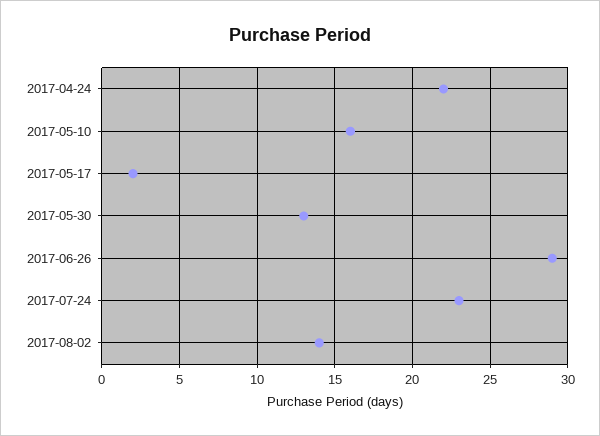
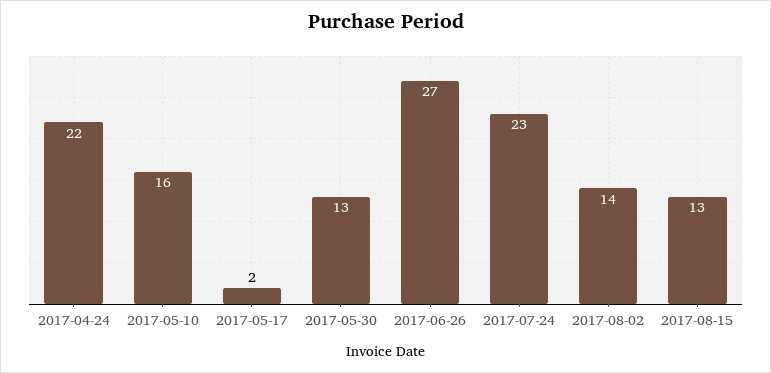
2017-06-26: 29 -> 27
2017-08-15: none -> 13

